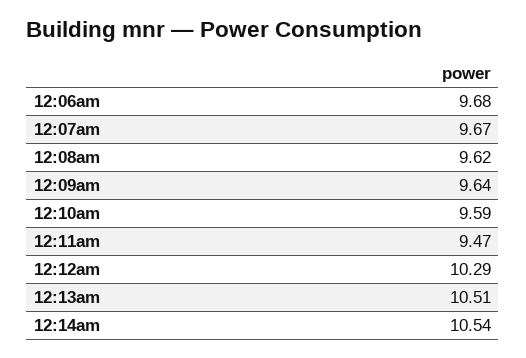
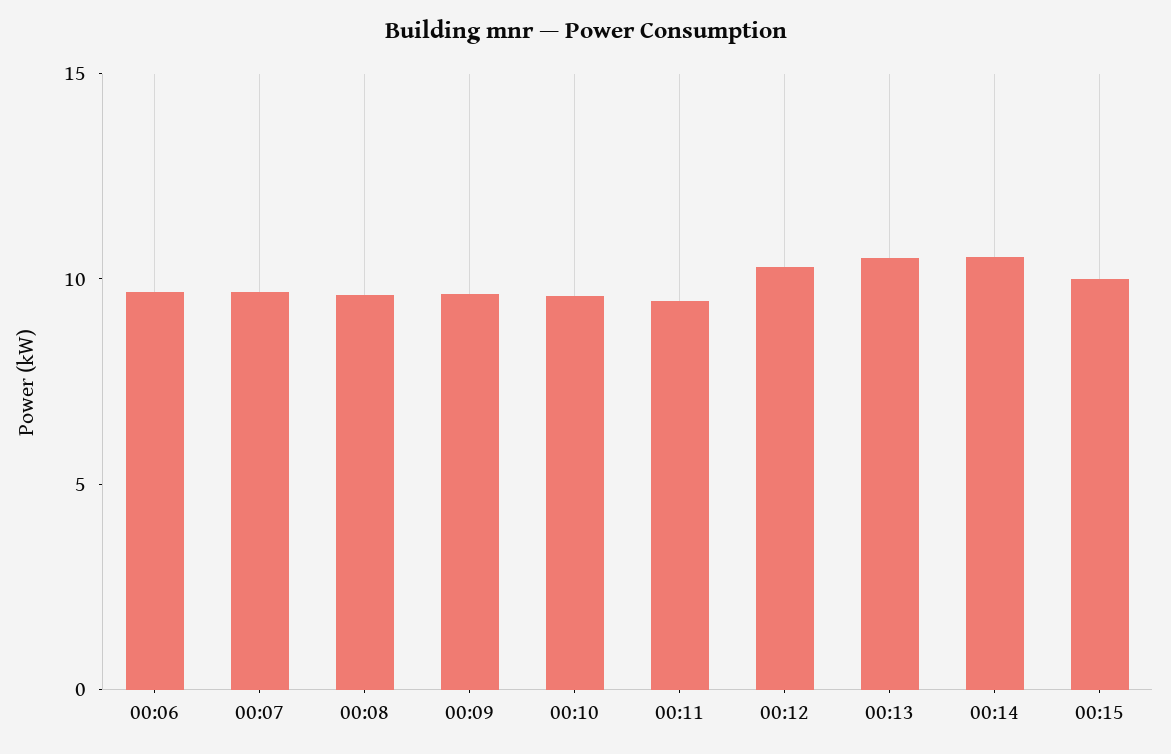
00:15: none -> 10

